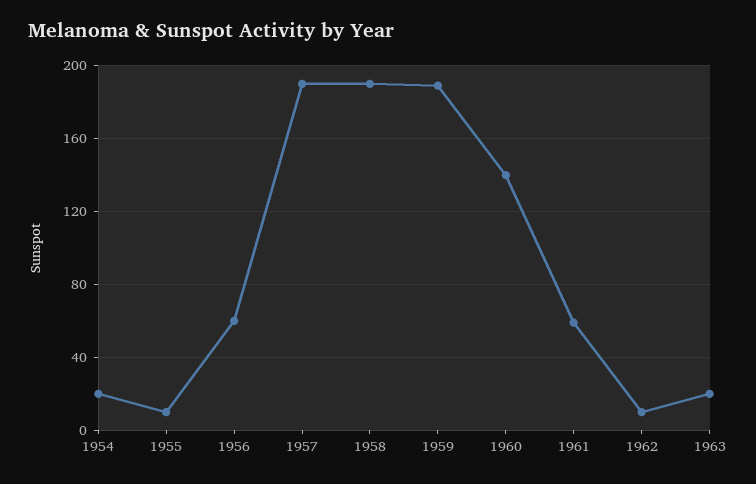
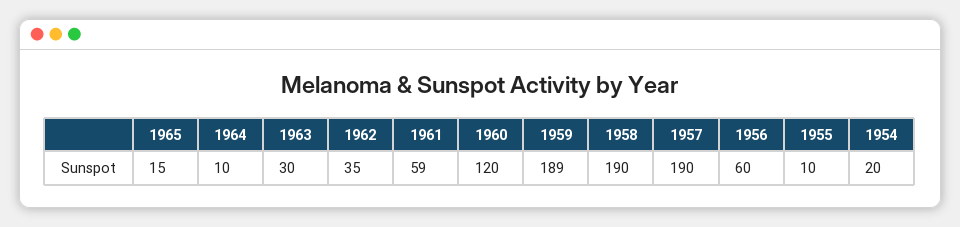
1960: 140 -> 120
1962: 10 -> 35
1963: 20 -> 30
1965: none -> 15
1964: none -> 10

